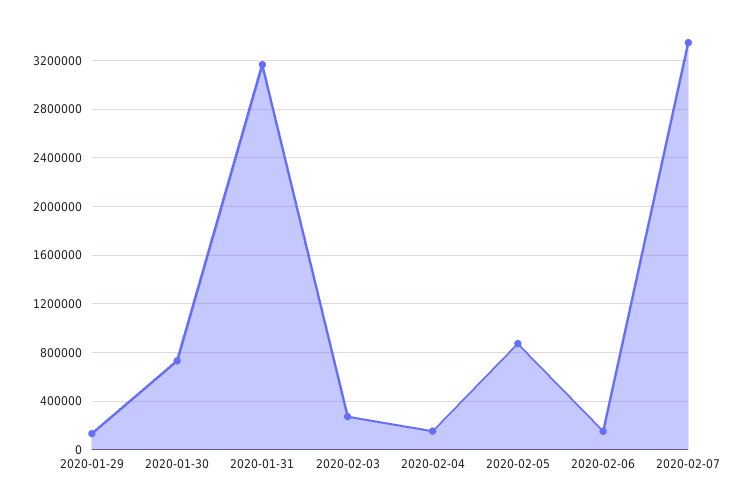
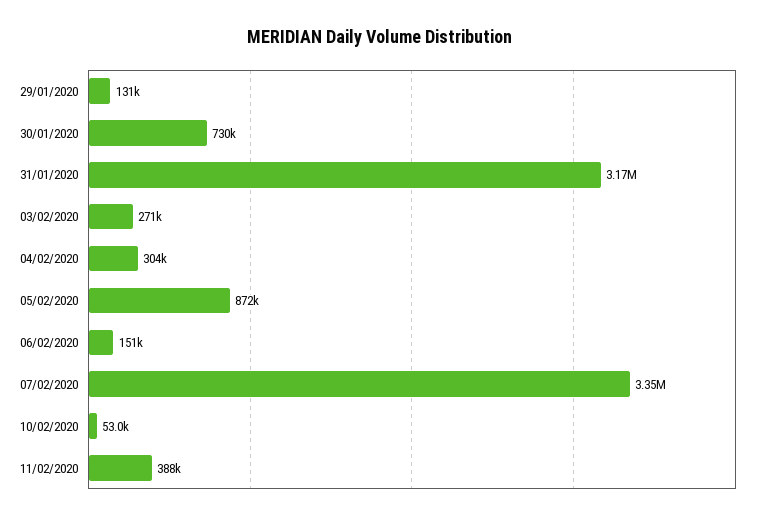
2020-02-04: 150000 -> 304000
10/02/2020: none -> 53000
11/02/2020: none -> 388000

